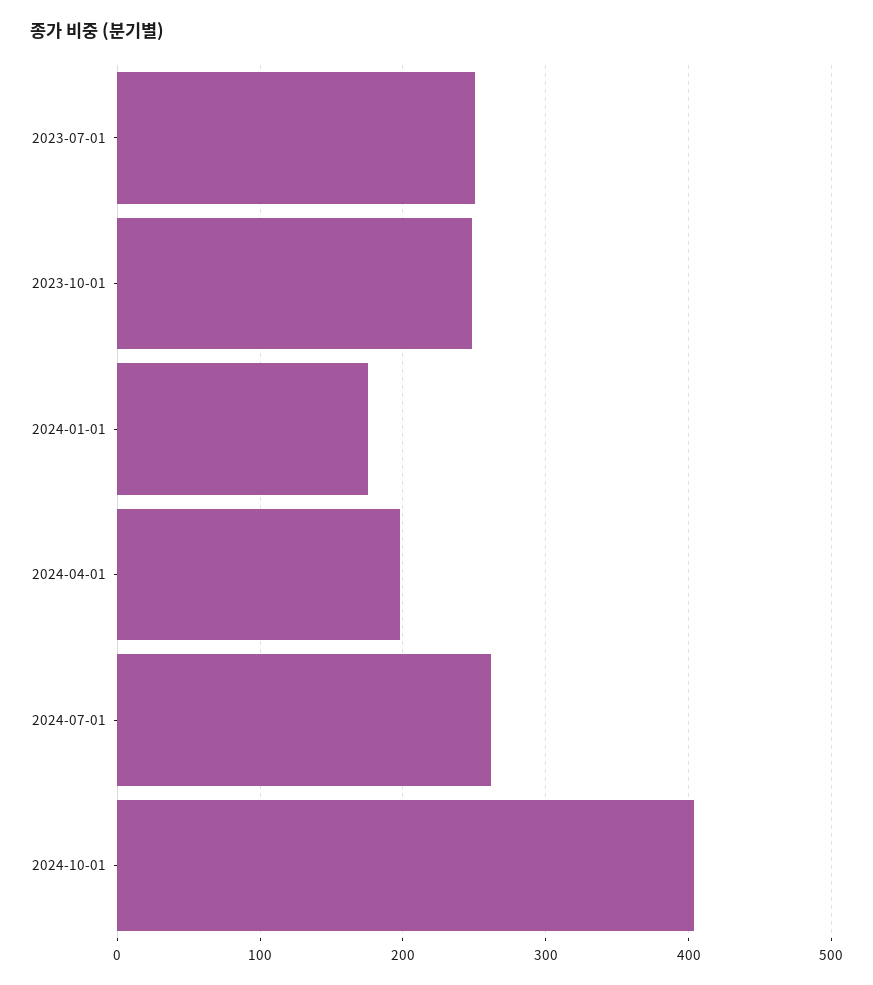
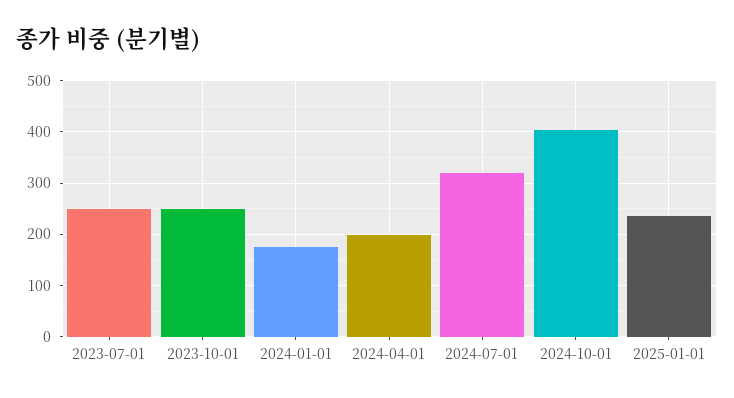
2024-07-01: 260 -> 320
2025-01-01: none -> 240

